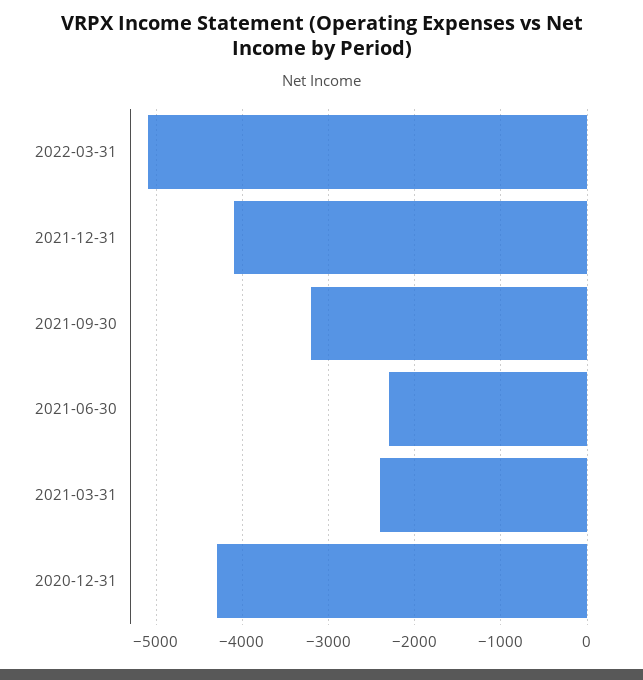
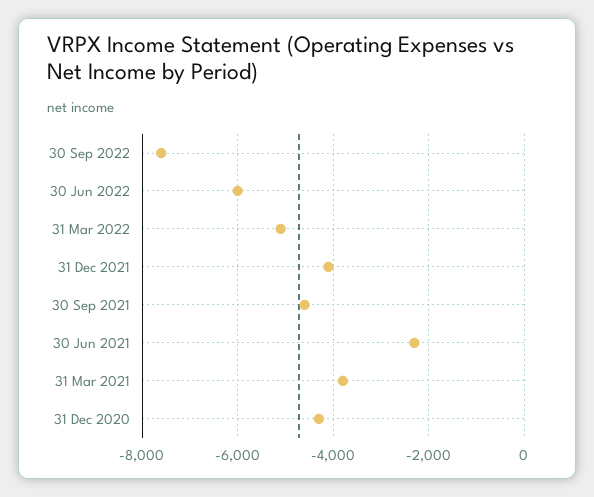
2021-09-30: -3200 -> -4600
2021-03-31: -2400 -> -3800
30 Sep 2022: none -> -7600
30 Jun 2022: none -> -6000

